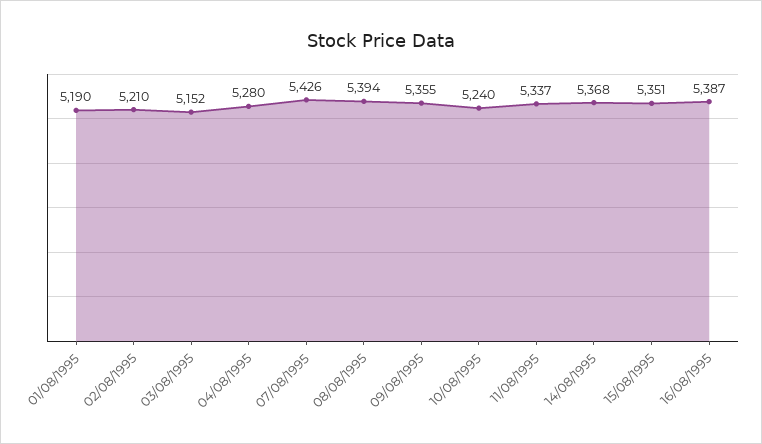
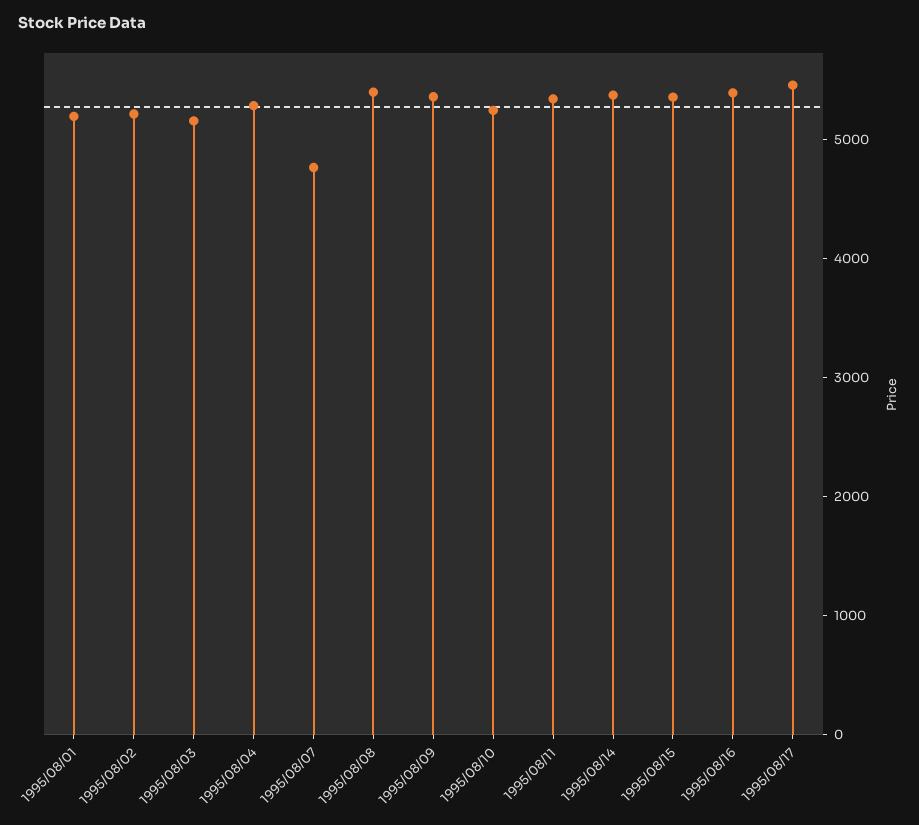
07/08/1995: 5426 -> 4800
1995/08/17: none -> 5400

